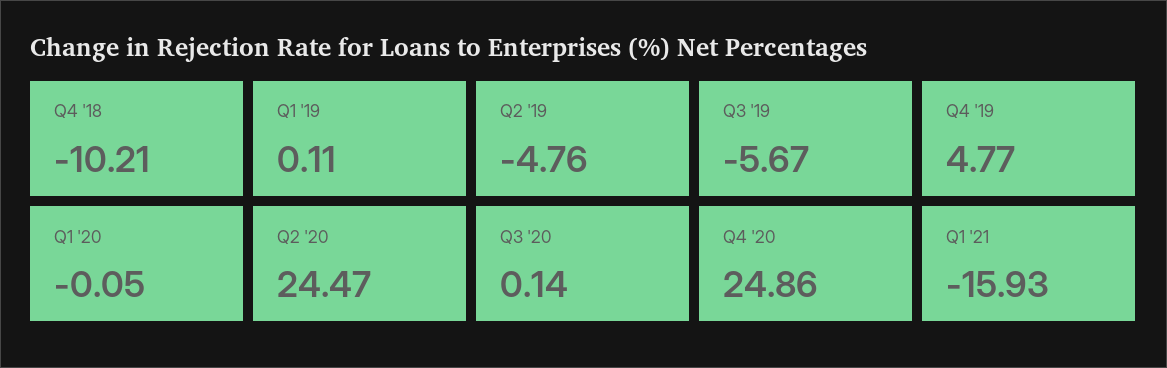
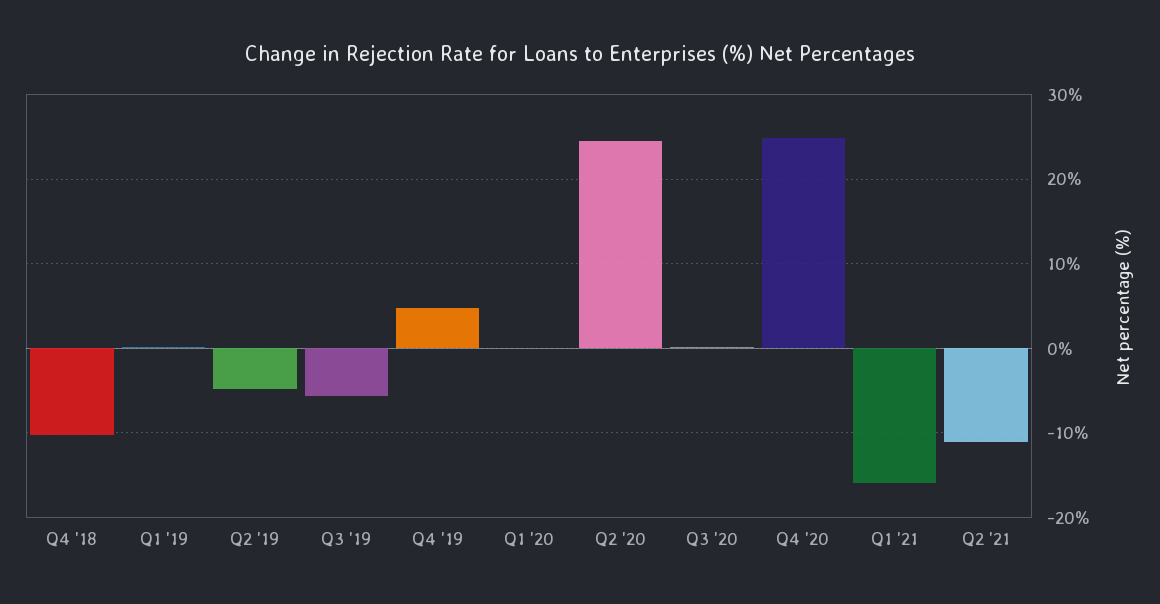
Q2 '21: none -> -11

